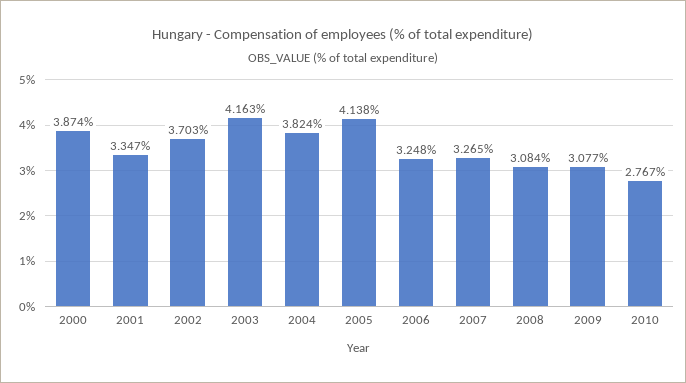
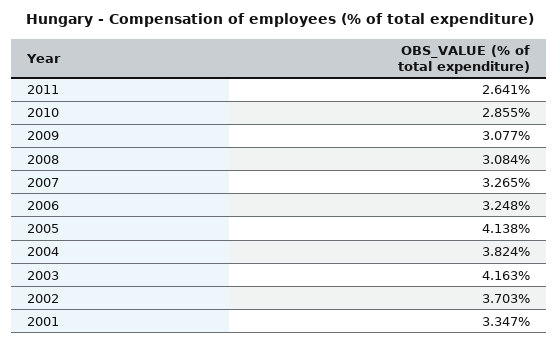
2000: 3.874 -> none
2010: 2.767 -> 2.855
2011: none -> 2.641

